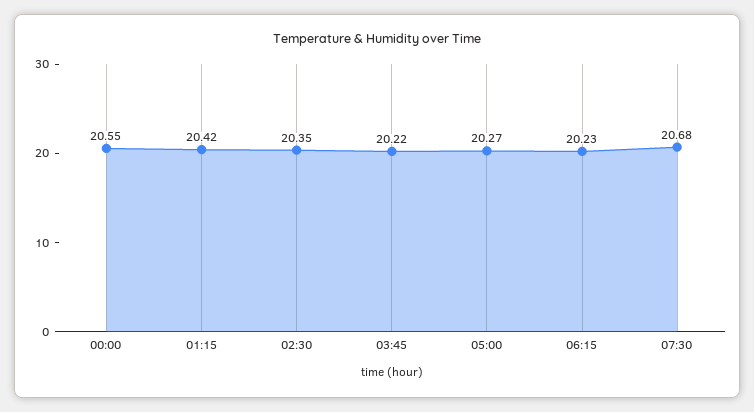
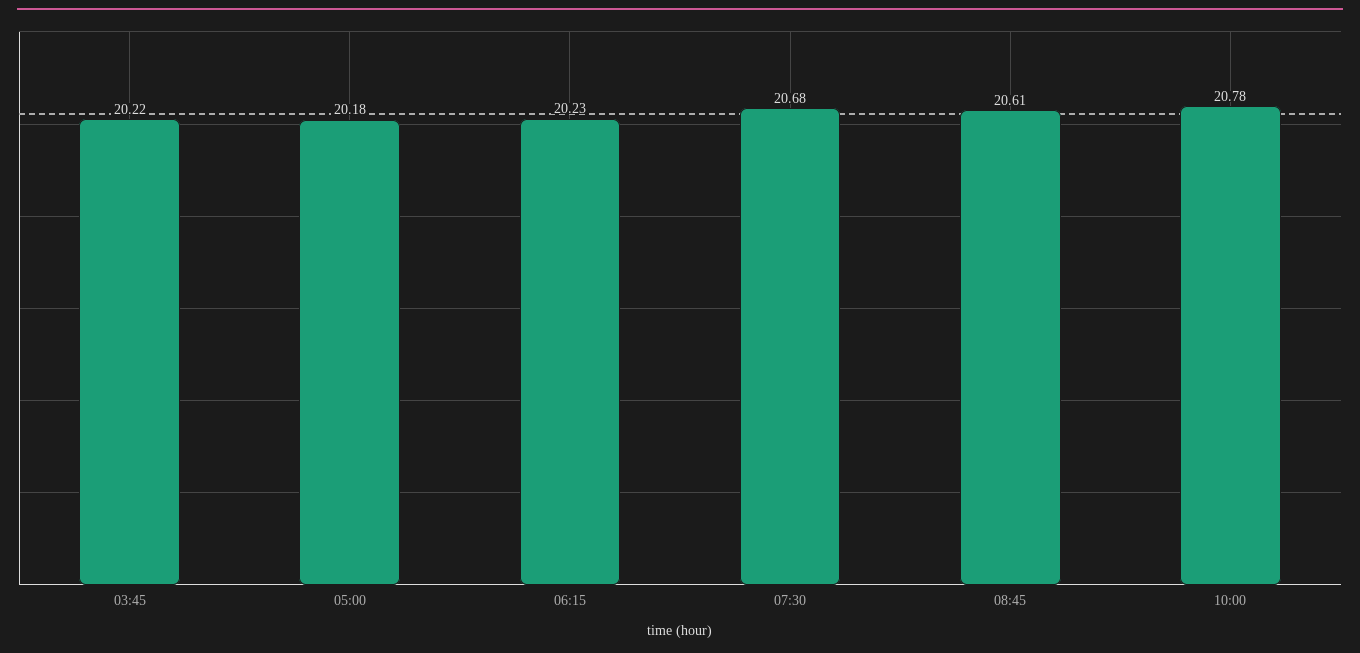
00:00: 20.55 -> none
01:15: 20.42 -> none
02:30: 20.35 -> none
05:00: 20.27 -> 20.18
08:45: none -> 20.61
10:00: none -> 20.78

